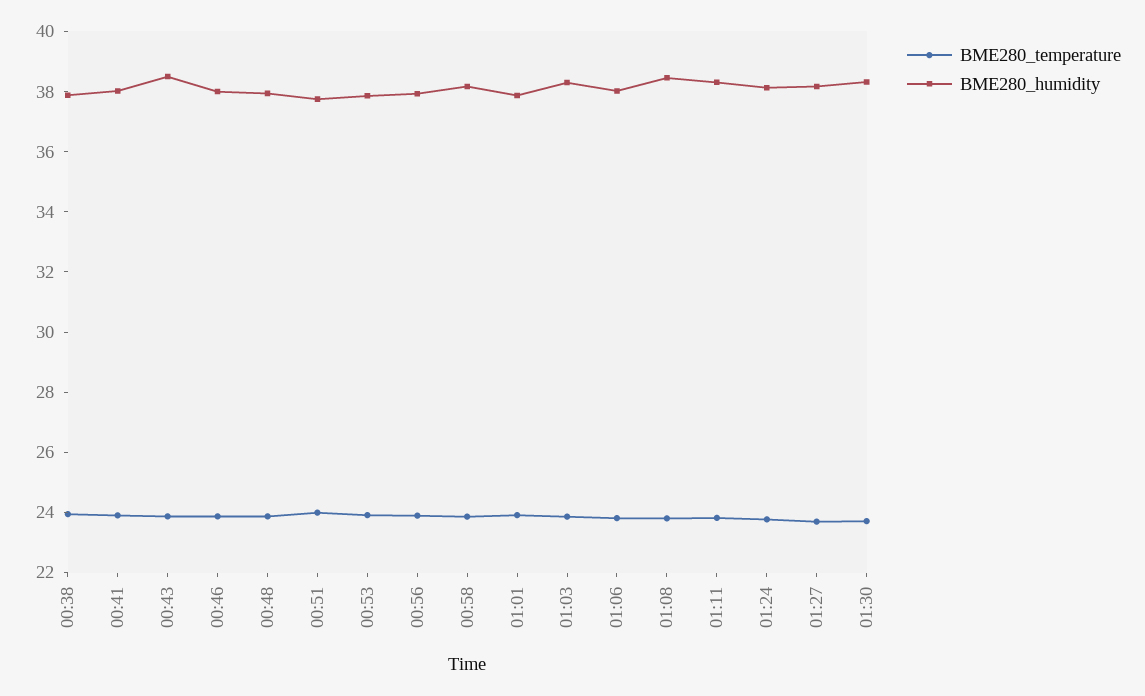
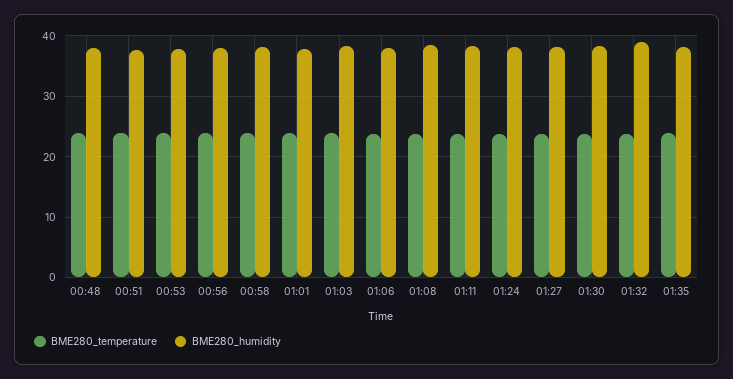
BME280_temperature, 00:38: 24 -> none
BME280_humidity, 00:38: 38 -> none
BME280_temperature, 00:41: 24 -> none
BME280_humidity, 00:41: 38 -> none
BME280_temperature, 00:43: 24 -> none
BME280_humidity, 00:43: 38.5 -> none
BME280_temperature, 00:46: 24 -> none
BME280_humidity, 00:46: 38 -> none
BME280_temperature, 01:32: none -> 24
BME280_humidity, 01:32: none -> 39
BME280_temperature, 01:35: none -> 24
BME280_humidity, 01:35: none -> 38

